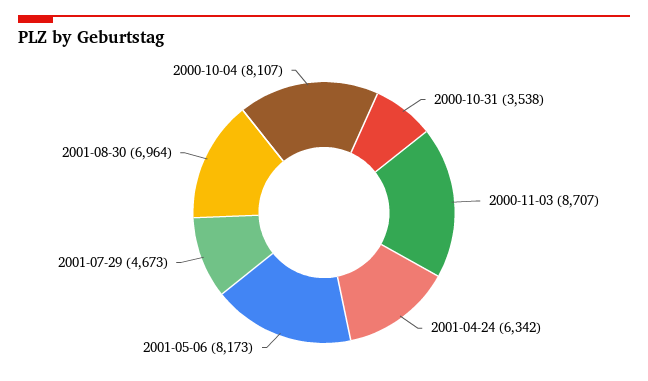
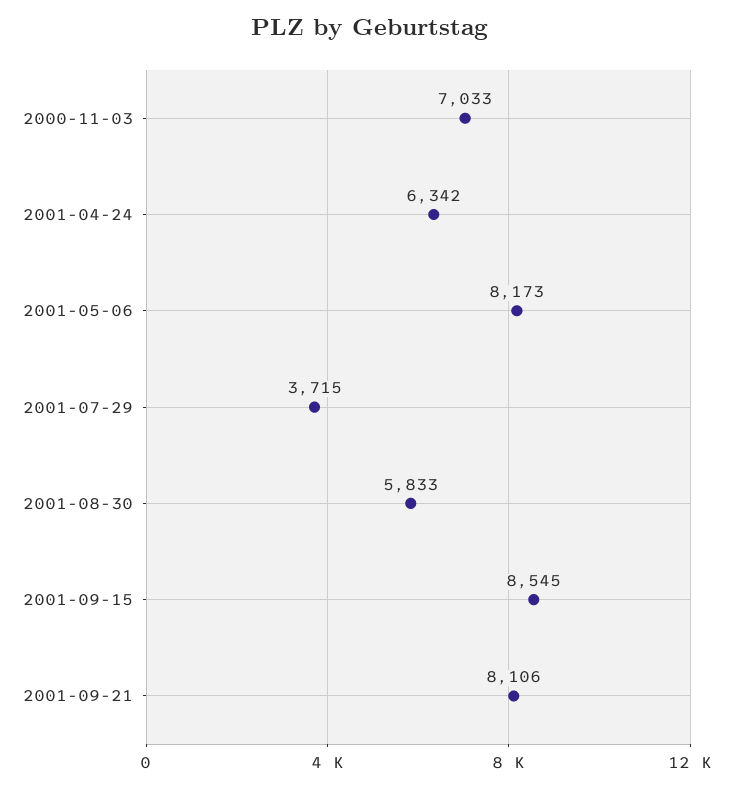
2000-10-31: 3538 -> none
2000-11-03: 8707 -> 7033
2001-07-29: 4673 -> 3715
2001-08-30: 6964 -> 5833
2000-10-04: 8107 -> none
2001-09-15: none -> 8545
2001-09-21: none -> 8106

